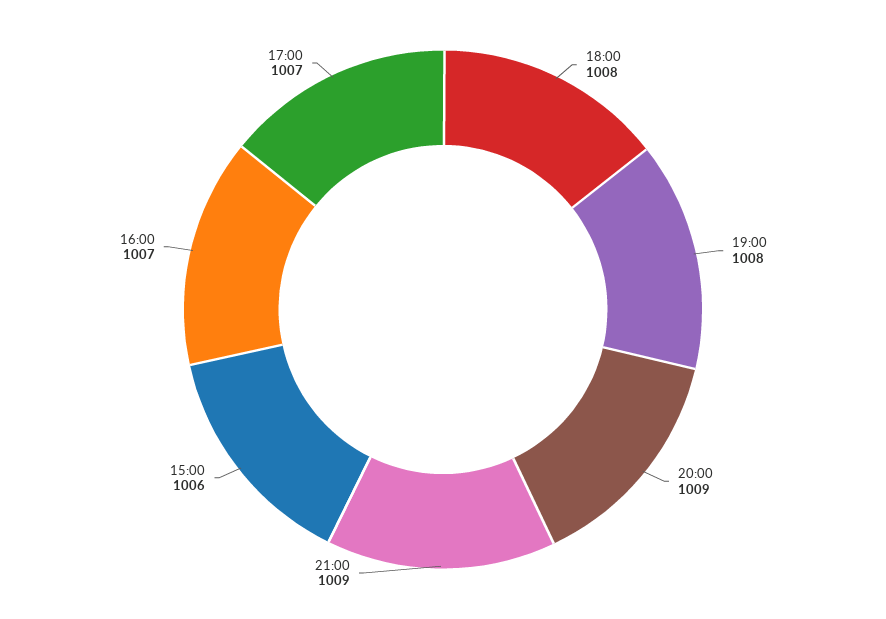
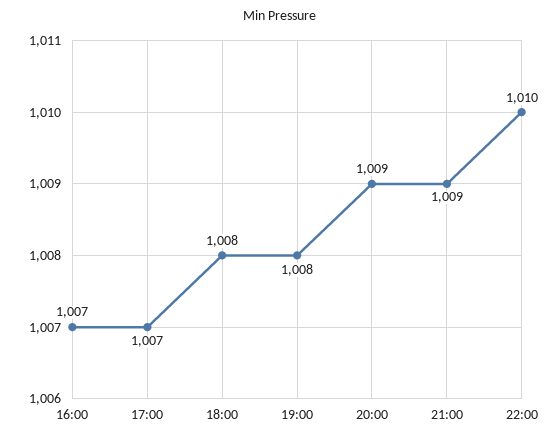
15:00: 1006 -> none
22:00: none -> 1010

